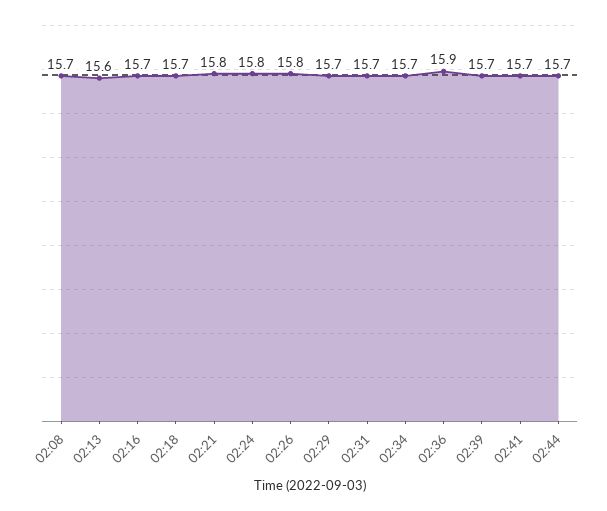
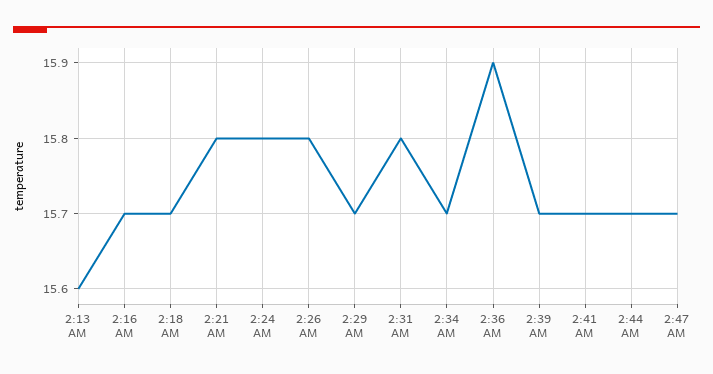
02:08: 15.7 -> none
02:31: 15.7 -> 15.8
2:47 AM: none -> 15.7

